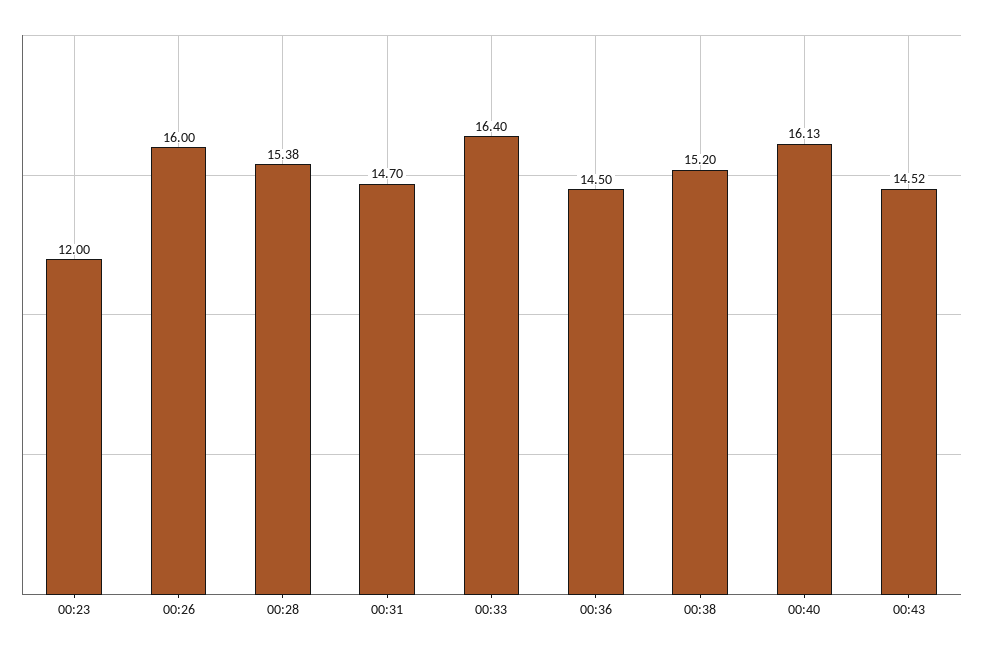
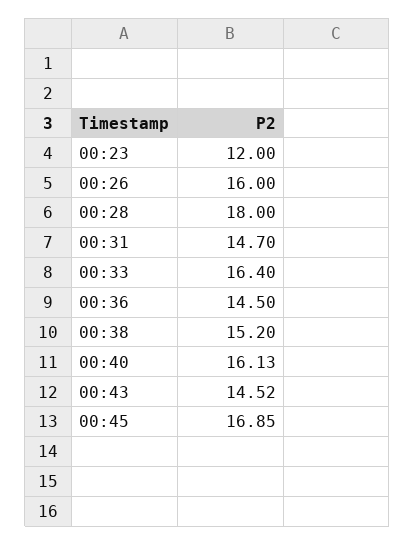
00:28: 15.38 -> 18
00:45: none -> 16.85

